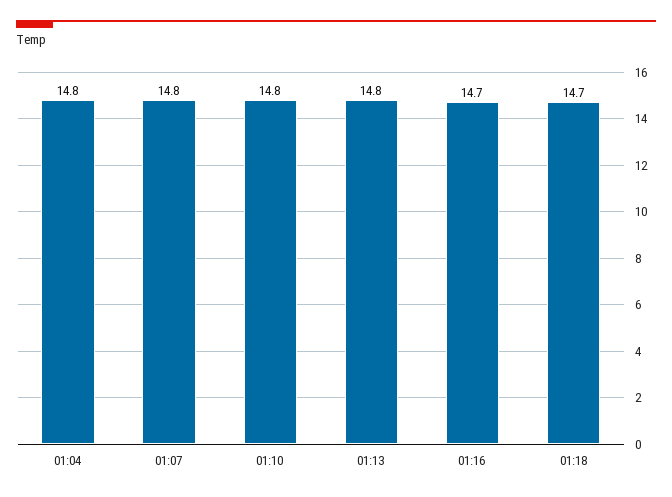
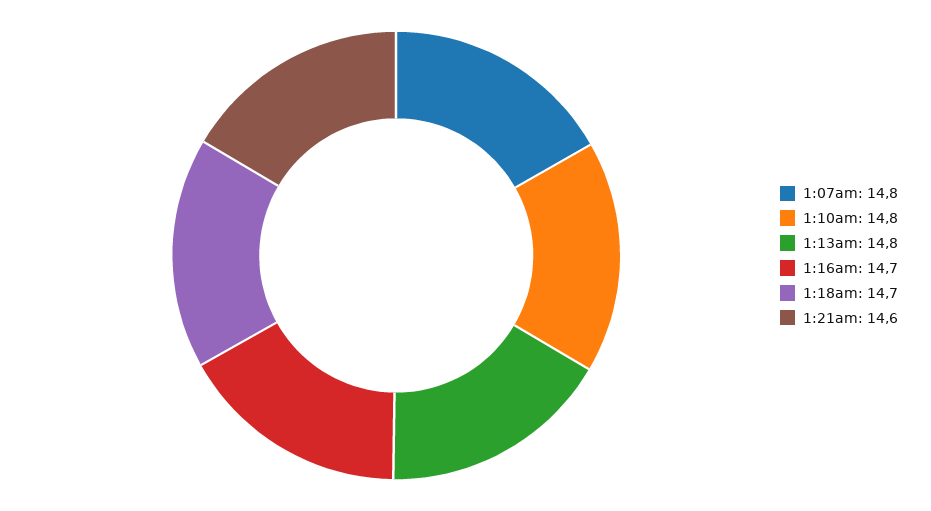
01:04: 14.8 -> none
1:21am: none -> 14.6

